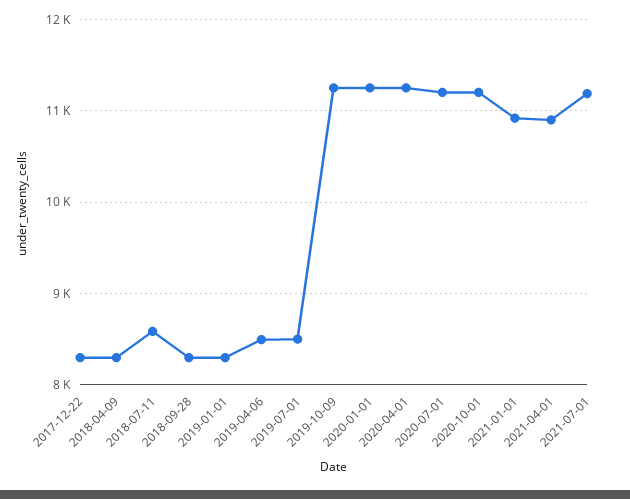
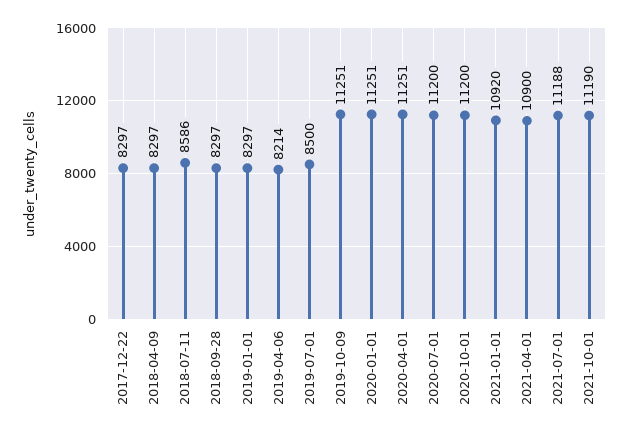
2019-04-06: 8500 -> 8214
2021-10-01: none -> 11190

